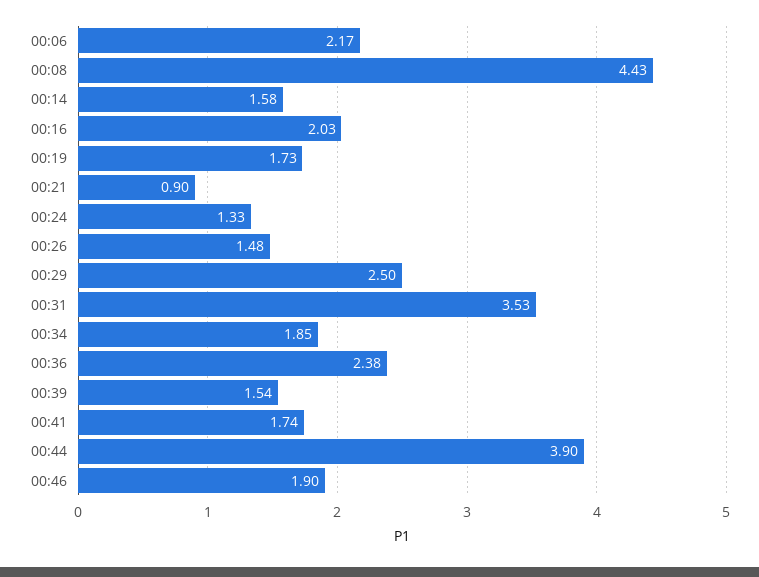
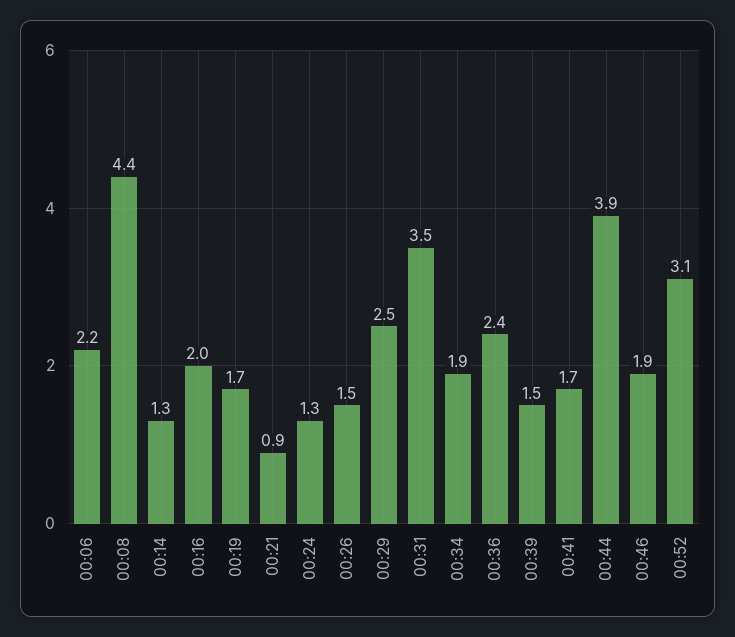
00:14: 1.58 -> 1.3
00:52: none -> 3.1

